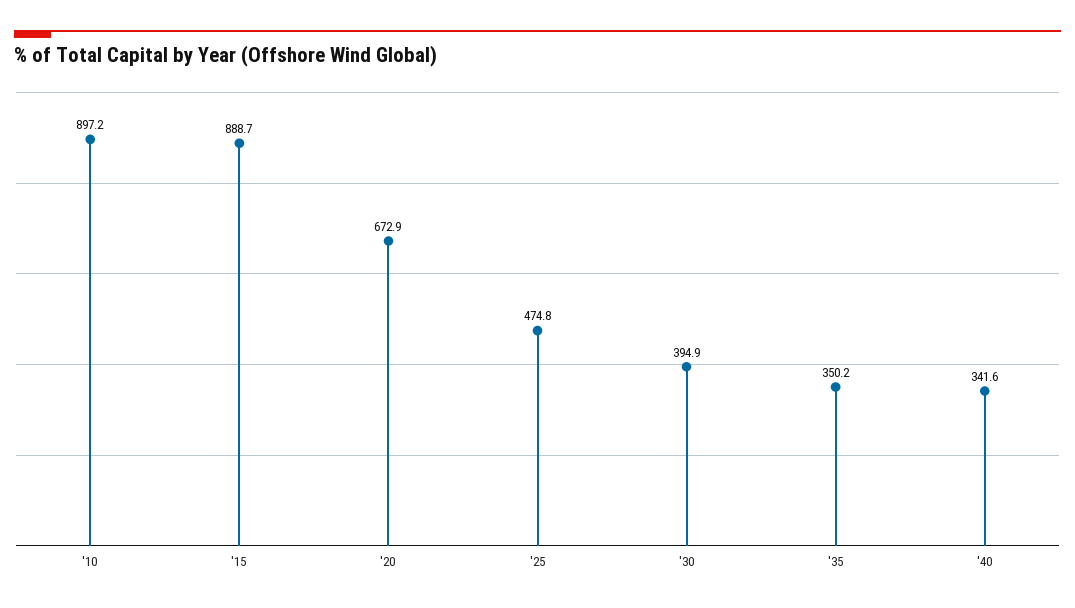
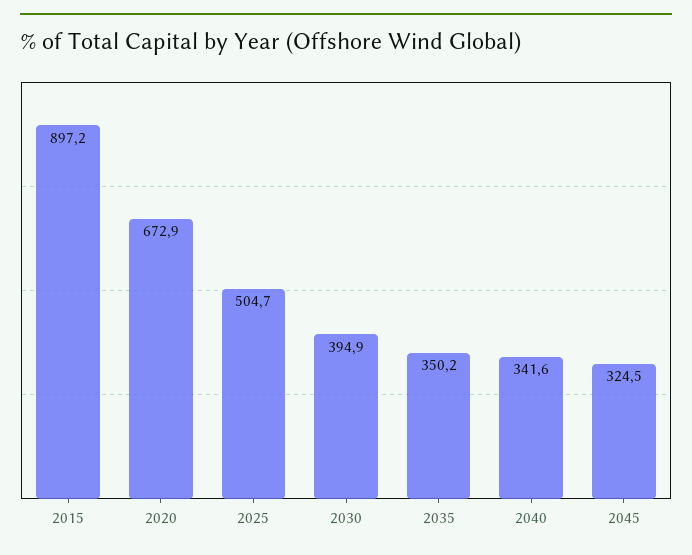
'10: 897.2 -> none
'15: 888.7 -> 897.2
'25: 474.8 -> 504.7
2045: none -> 324.5

